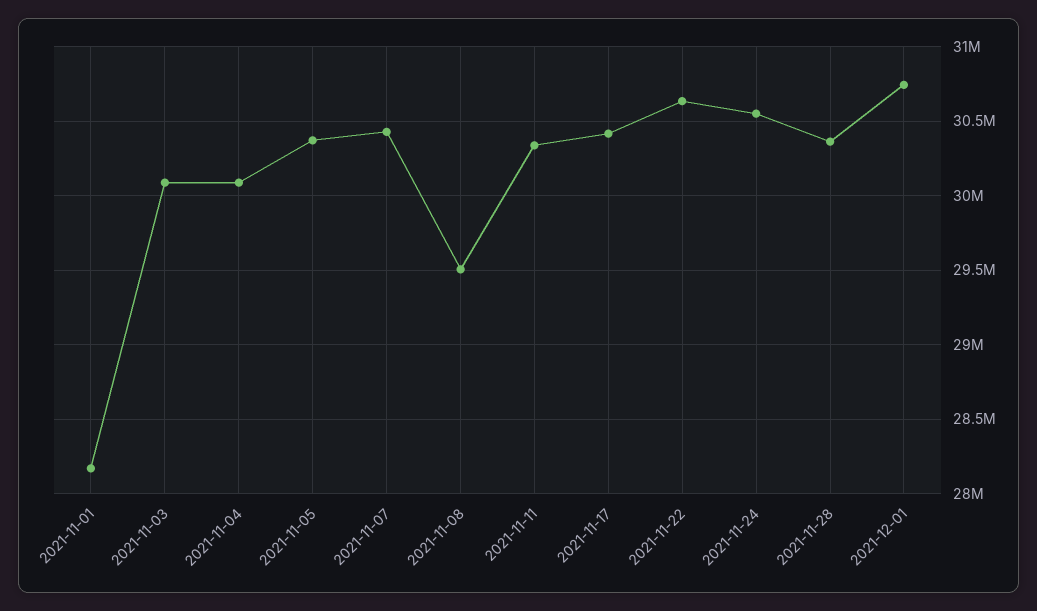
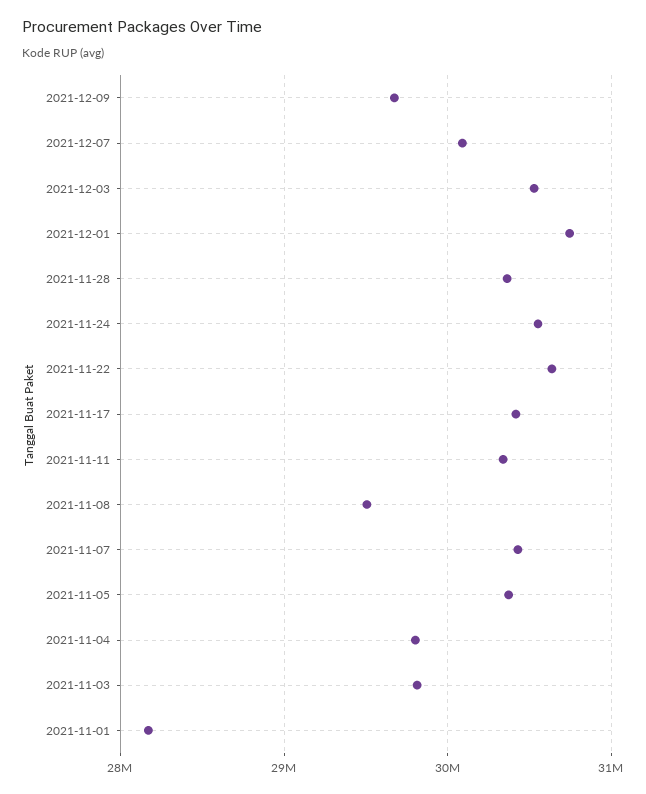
2021-11-03: 30100000 -> 29800000
2021-11-04: 30100000 -> 29800000
2021-12-09: none -> 29700000
2021-12-07: none -> 30100000
2021-12-03: none -> 30500000

